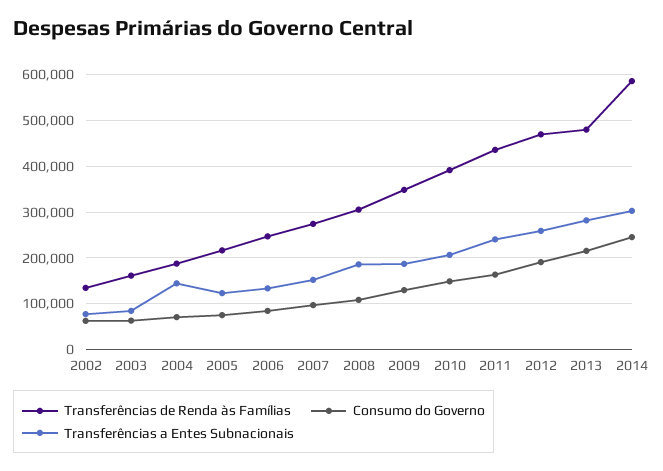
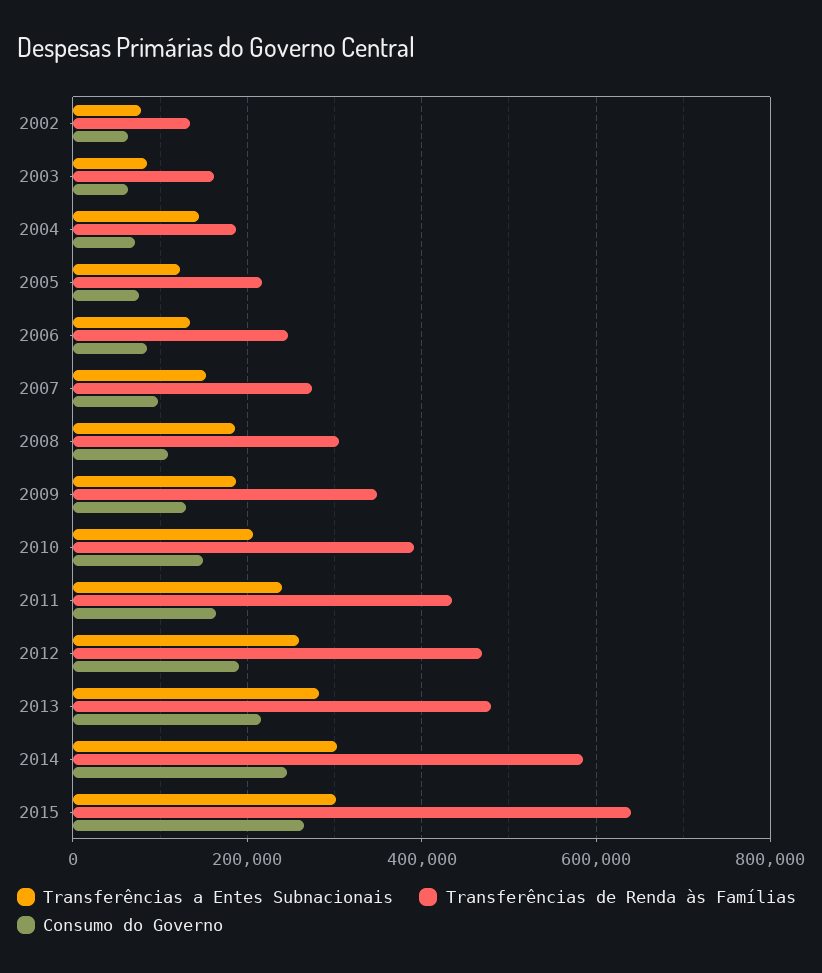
Transferências a Entes Subnacionais, 2015: none -> 300000
Transferências de Renda às Famílias, 2015: none -> 640000
Consumo do Governo, 2015: none -> 260000

